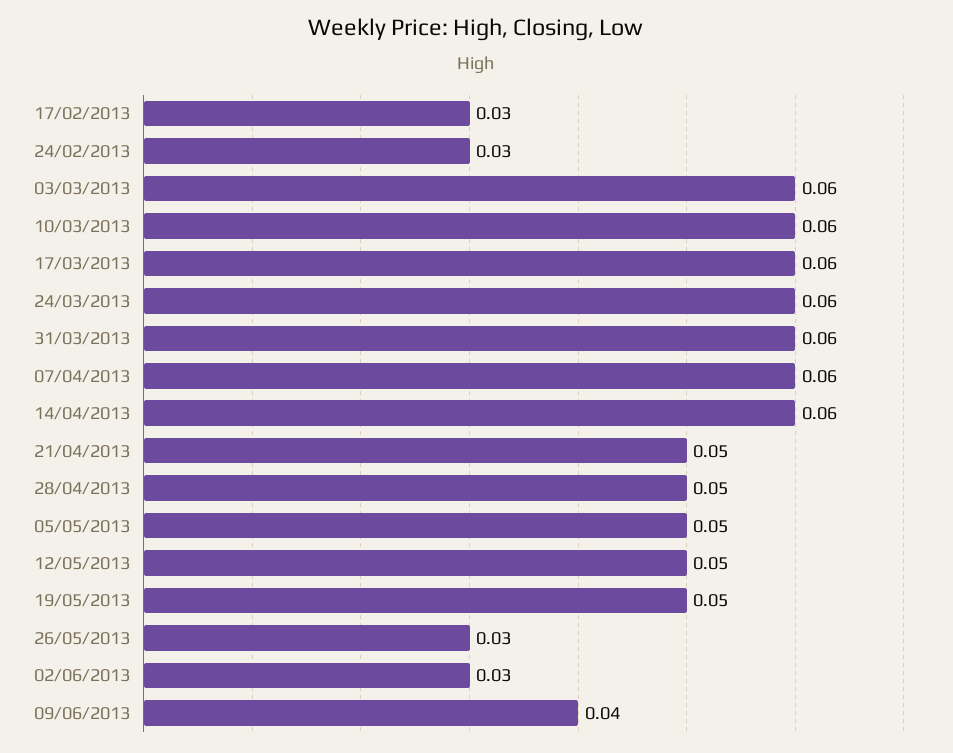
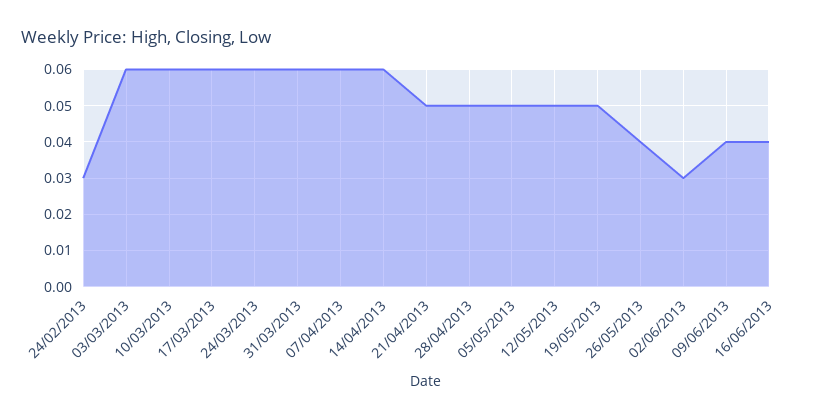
17/02/2013: 0.03 -> none
26/05/2013: 0.03 -> 0.04
16/06/2013: none -> 0.04

